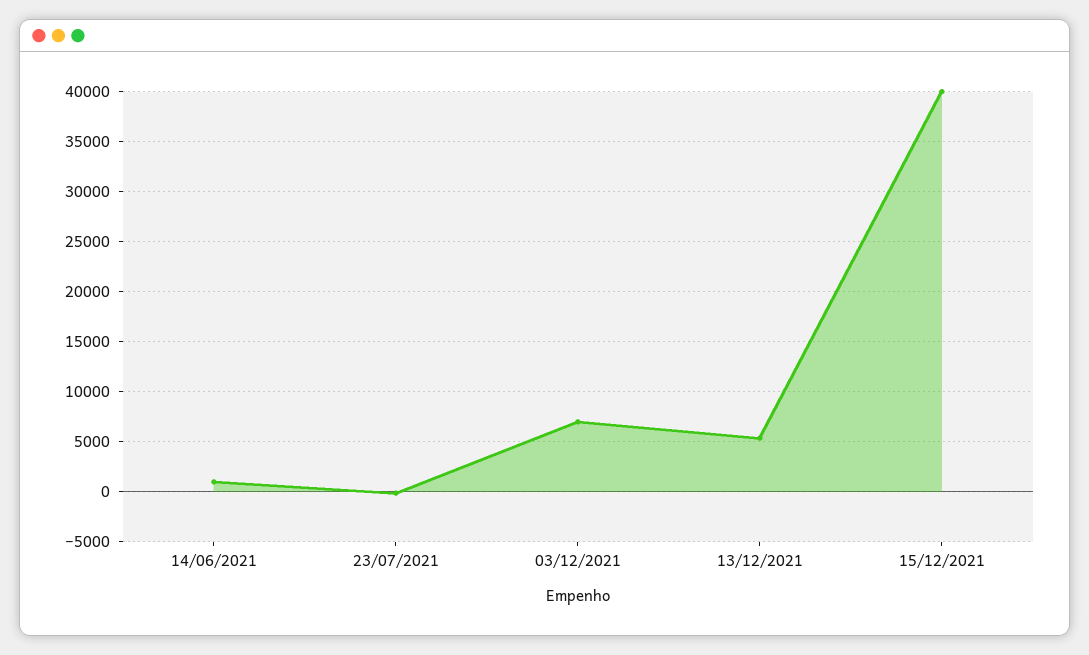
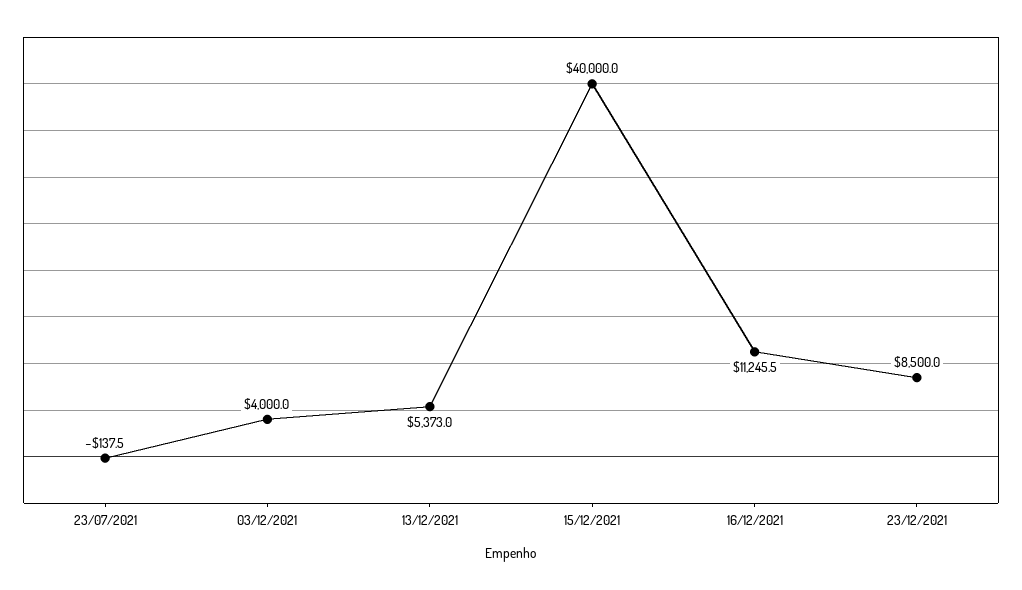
14/06/2021: 1000 -> none
03/12/2021: 7000 -> 4000
16/12/2021: none -> 11245.5
23/12/2021: none -> 8500

